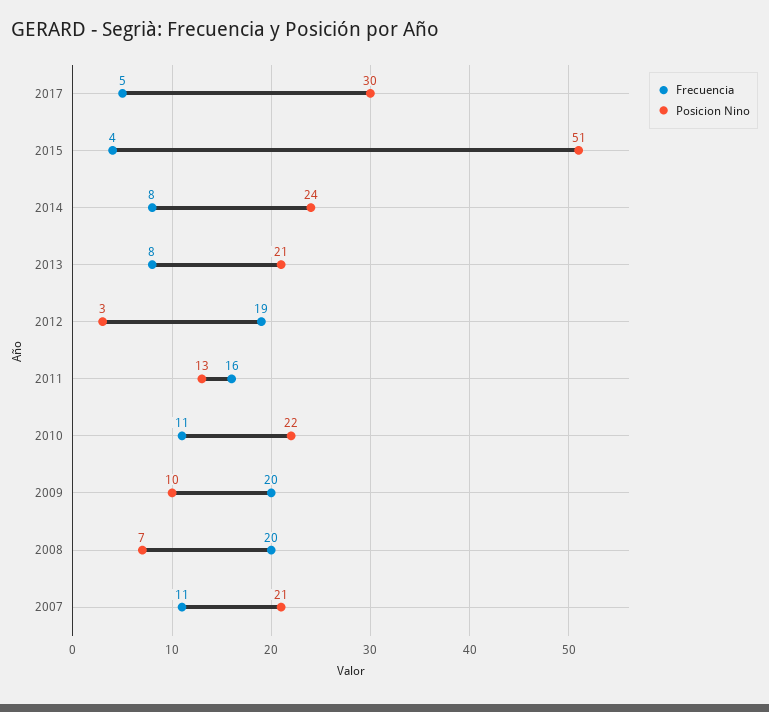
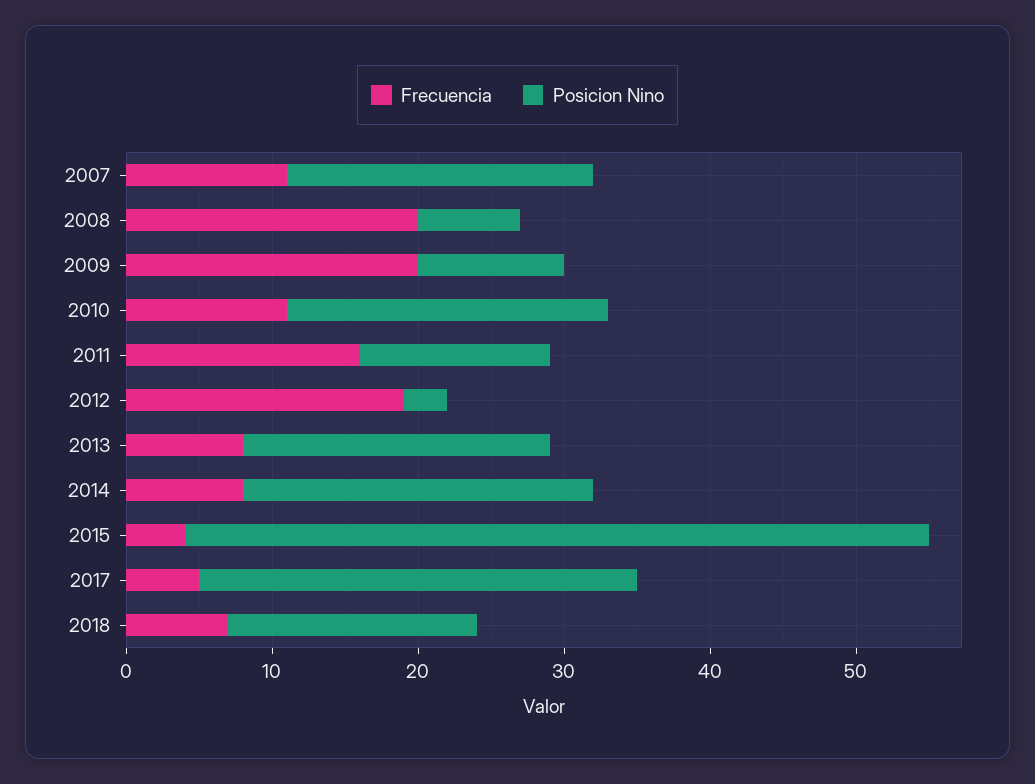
Frecuencia, 2018: none -> 7
Posicion Nino, 2018: none -> 17

